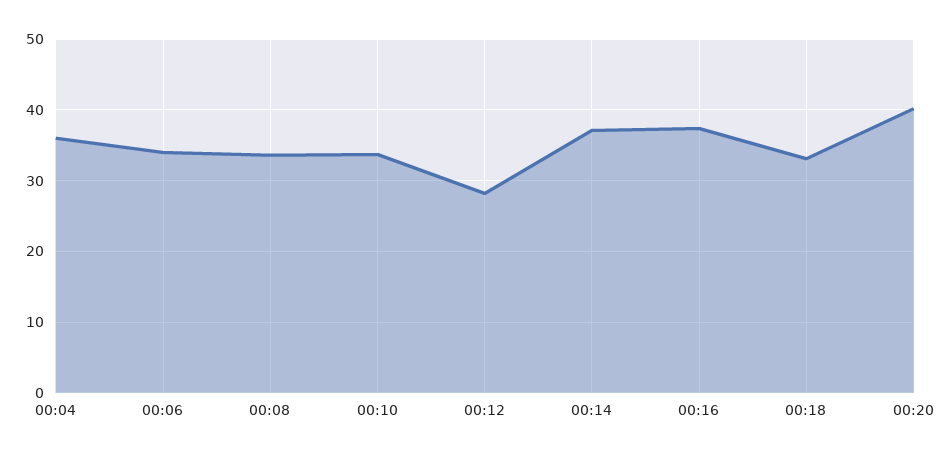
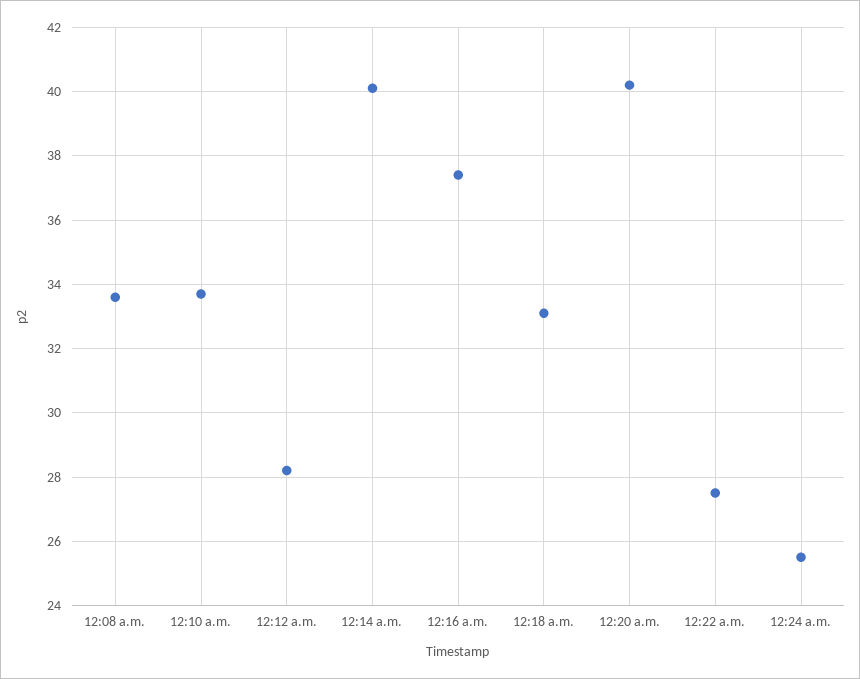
00:04: 36 -> none
00:06: 34 -> none
00:14: 37 -> 40
12:22 a.m.: none -> 27.5
12:24 a.m.: none -> 25.5

